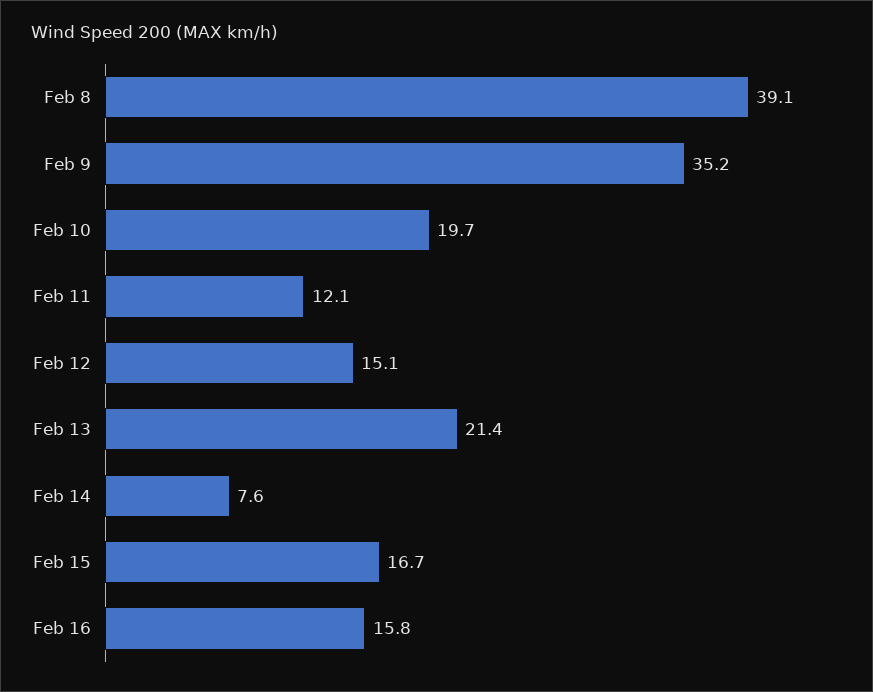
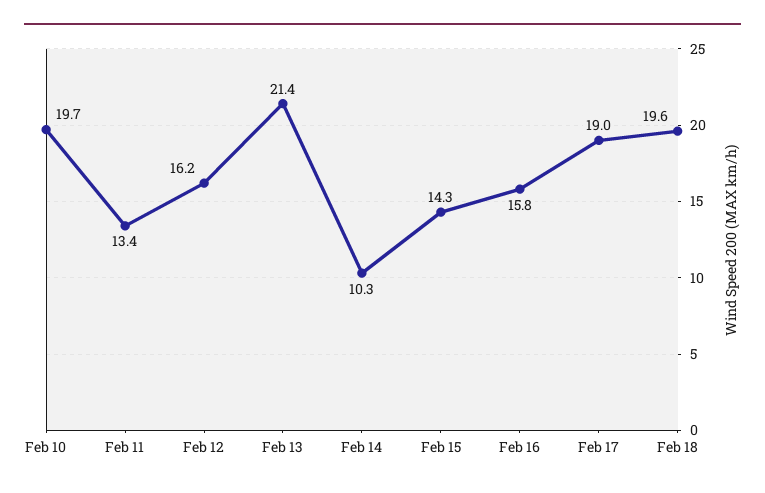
Feb 8: 39.1 -> none
Feb 9: 35.2 -> none
Feb 11: 12.1 -> 13.4
Feb 12: 15.1 -> 16.2
Feb 14: 7.6 -> 10.3
Feb 15: 16.7 -> 14.3
Feb 17: none -> 19
Feb 18: none -> 19.6

